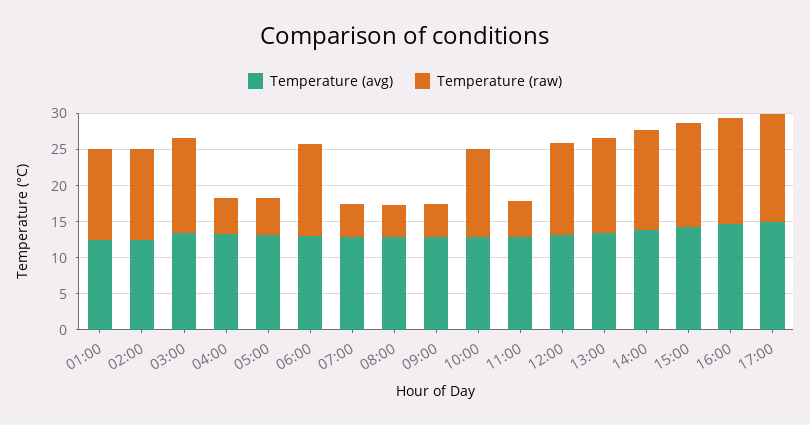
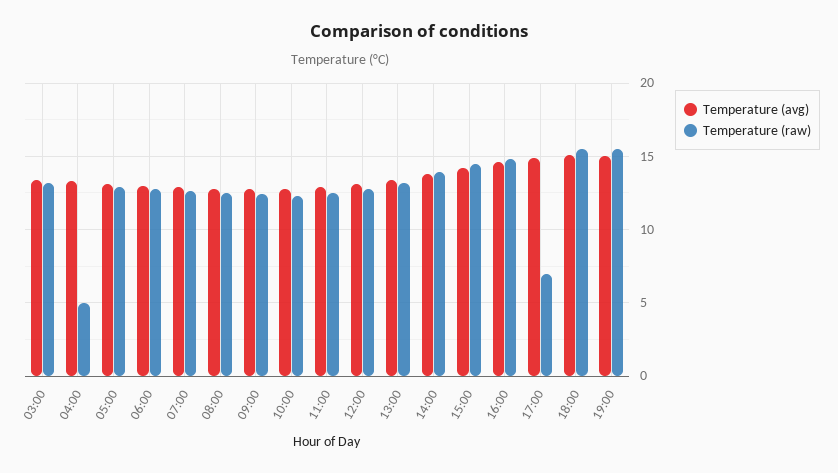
Temperature (avg), 01:00: 12.5 -> none
Temperature (raw), 01:00: 12.5 -> none
Temperature (avg), 02:00: 12.5 -> none
Temperature (raw), 02:00: 12.5 -> none
Temperature (raw), 05:00: 5 -> 13
Temperature (raw), 07:00: 5 -> 12.5
Temperature (raw), 08:00: 5 -> 12.5
Temperature (raw), 09:00: 5 -> 12.5
Temperature (raw), 11:00: 5 -> 12.5
Temperature (raw), 17:00: 15 -> 7
Temperature (avg), 18:00: none -> 15
Temperature (raw), 18:00: none -> 15.5
Temperature (avg), 19:00: none -> 15
Temperature (raw), 19:00: none -> 15.5

